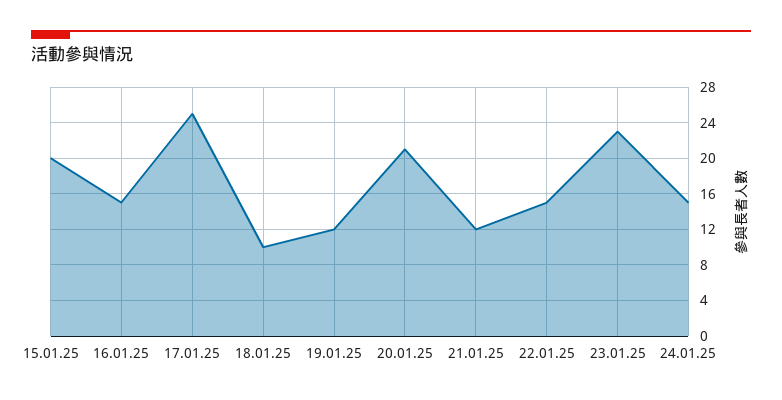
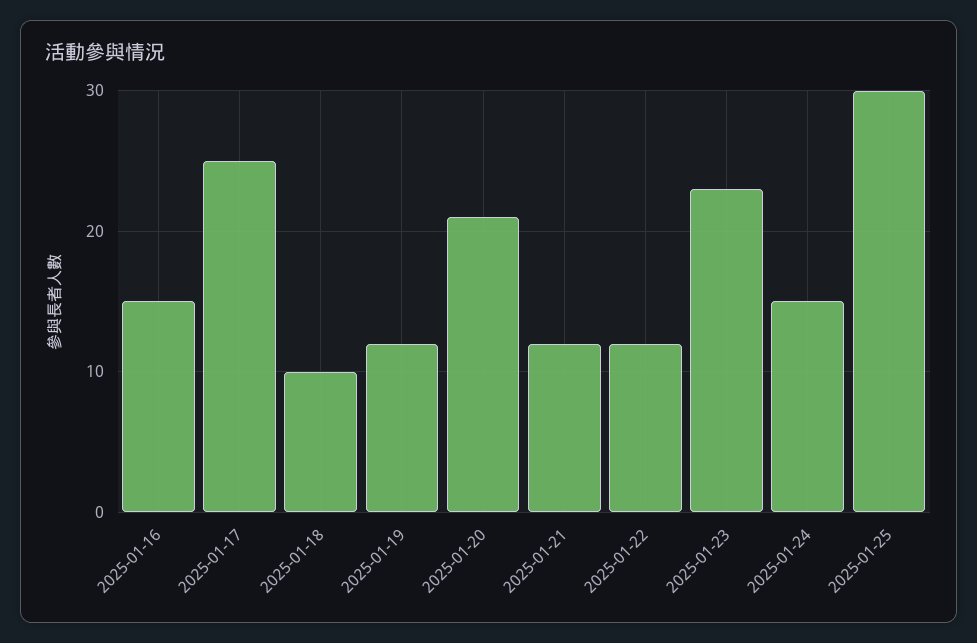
15.01.25: 20 -> none
22.01.25: 15 -> 12
2025-01-25: none -> 30

